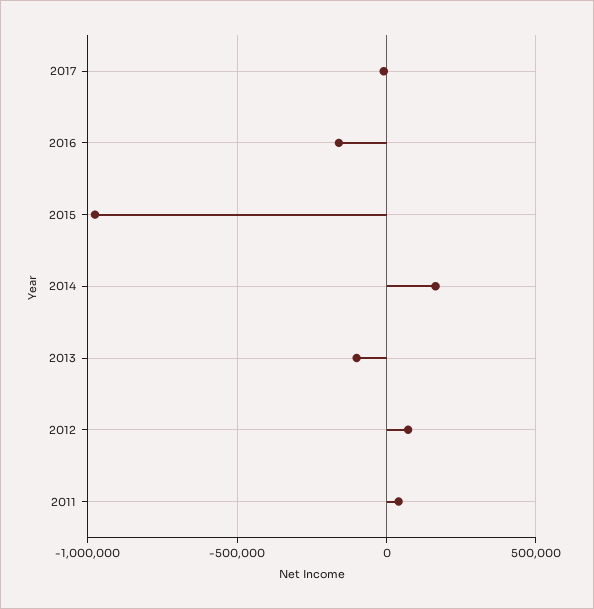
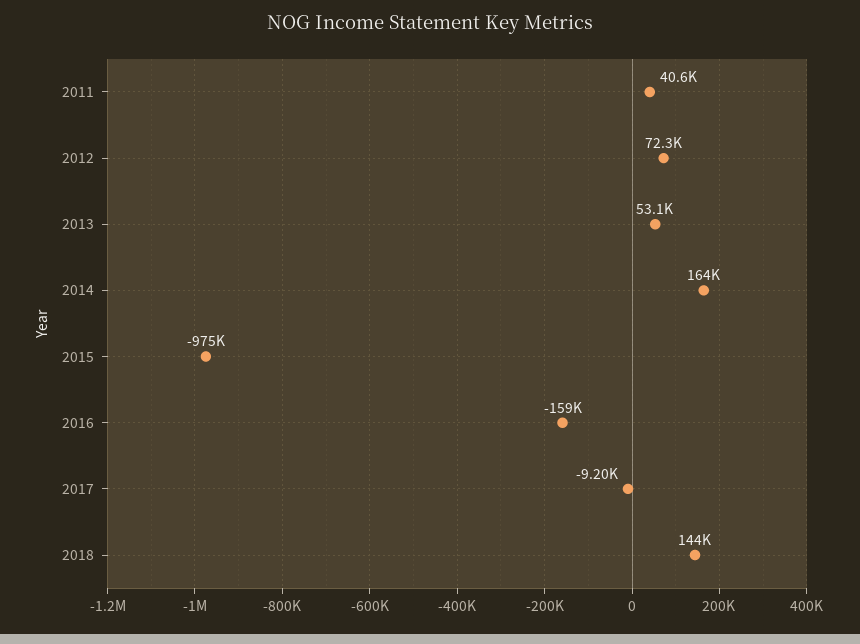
2013: -100000 -> 53100
2018: none -> 144000

